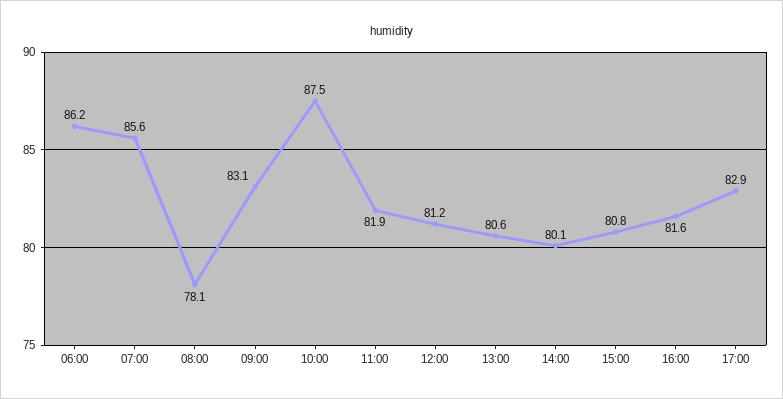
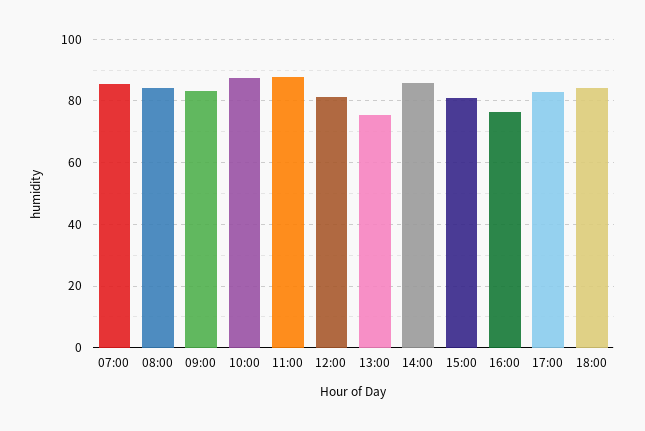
06:00: 86.2 -> none
08:00: 78.1 -> 84
11:00: 81.9 -> 88
13:00: 80.6 -> 76
14:00: 80.1 -> 86
16:00: 81.6 -> 76
18:00: none -> 84

